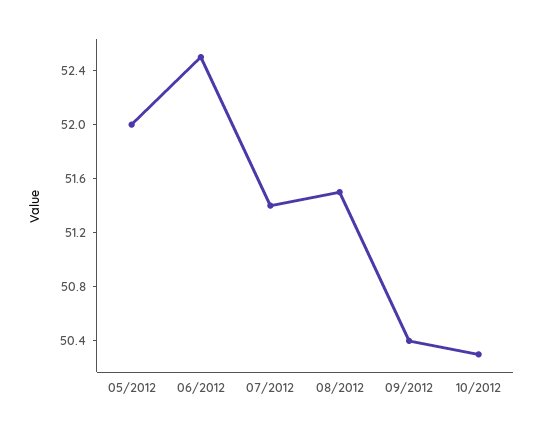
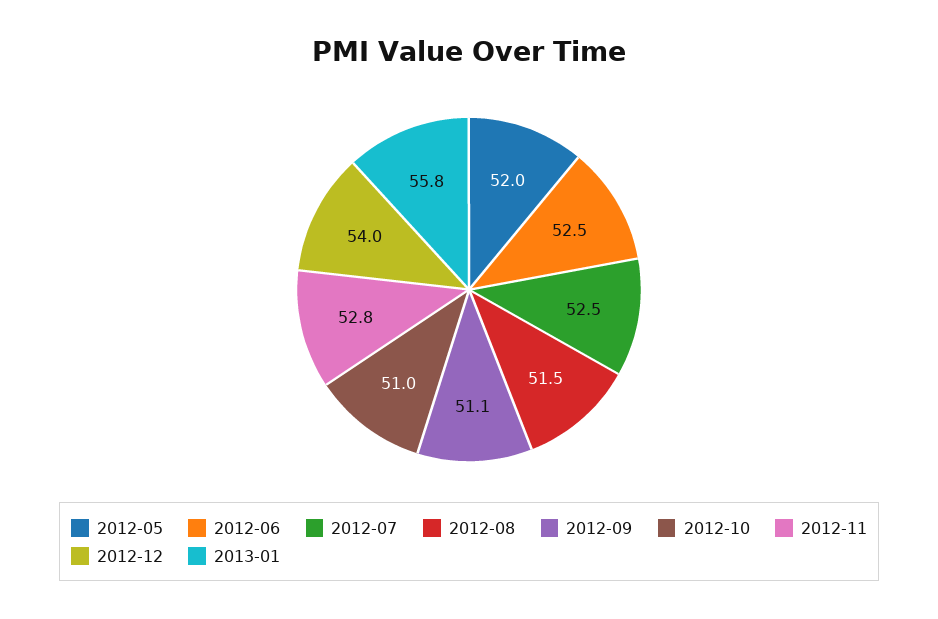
07/2012: 51.4 -> 52.5
09/2012: 50.4 -> 51.1
10/2012: 50.3 -> 51
2012-11: none -> 52.8
2012-12: none -> 54
2013-01: none -> 55.8

